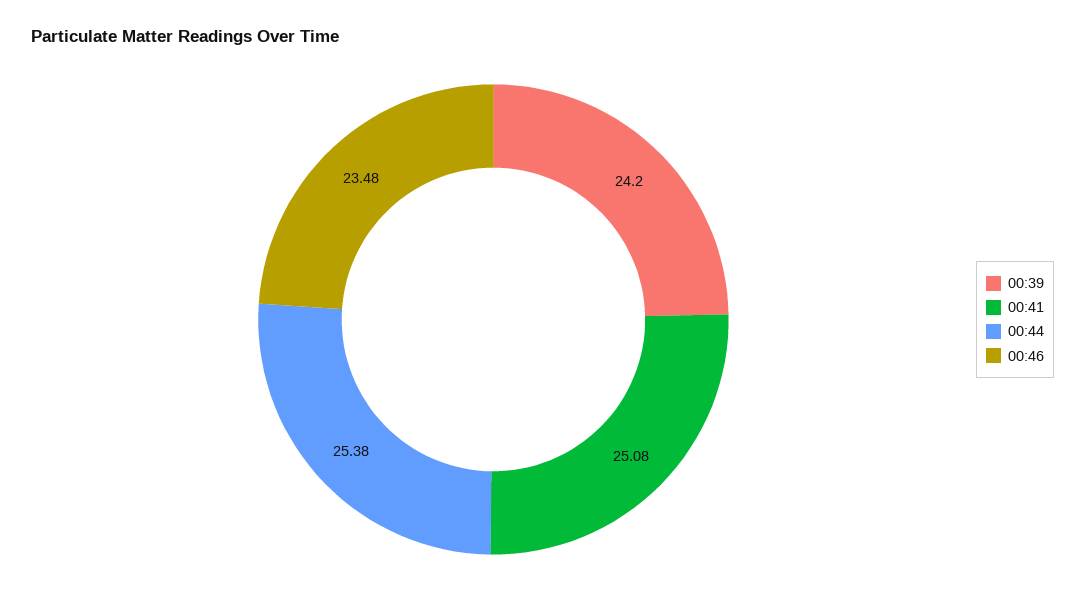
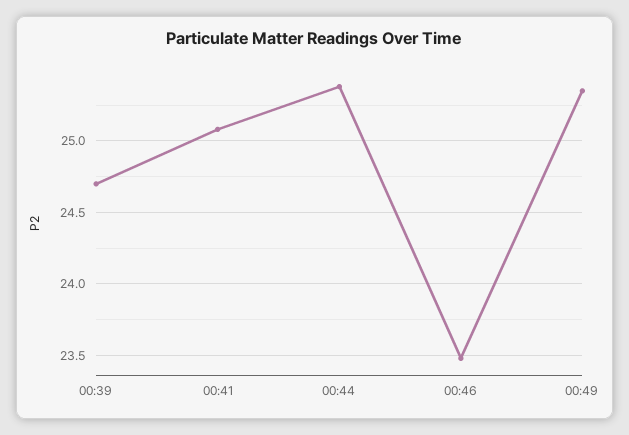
00:39: 24.2 -> 24.7
00:49: none -> 25.35

